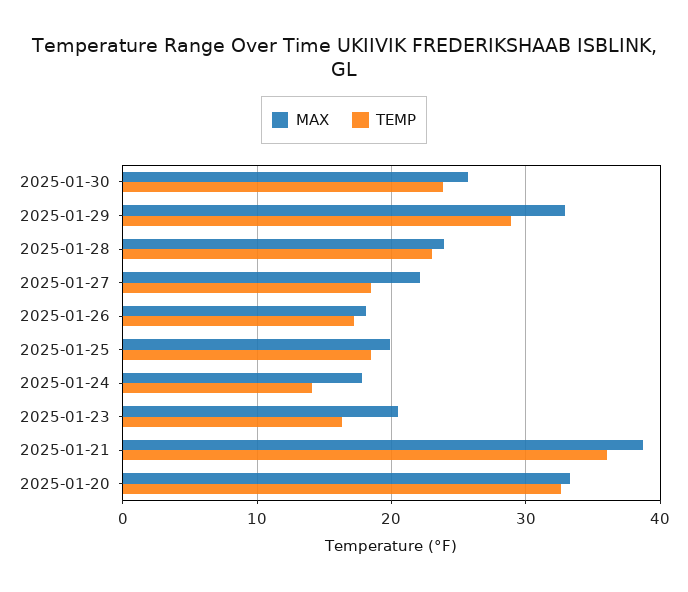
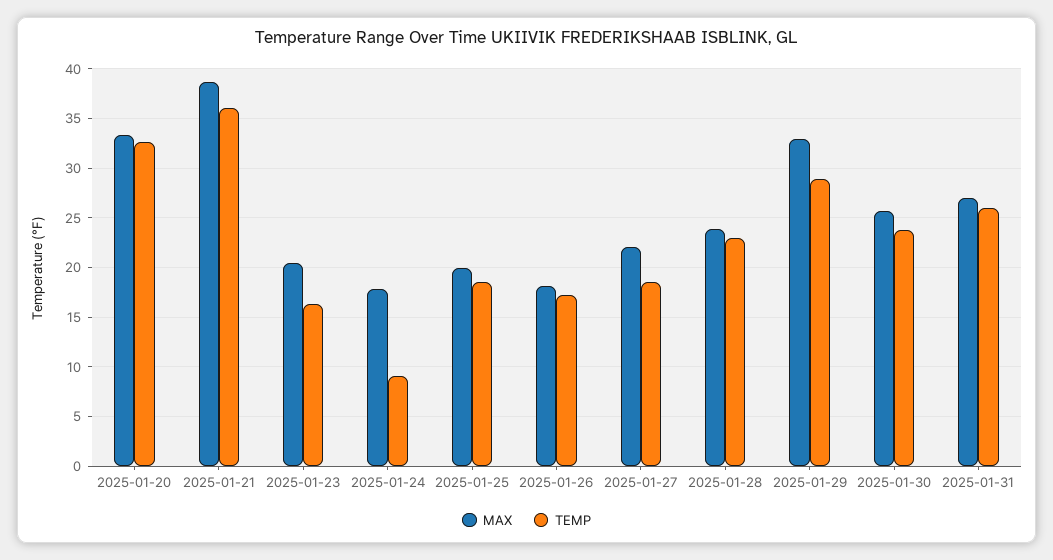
TEMP, 2025-01-24: 14 -> 9
MAX, 2025-01-31: none -> 27
TEMP, 2025-01-31: none -> 26

